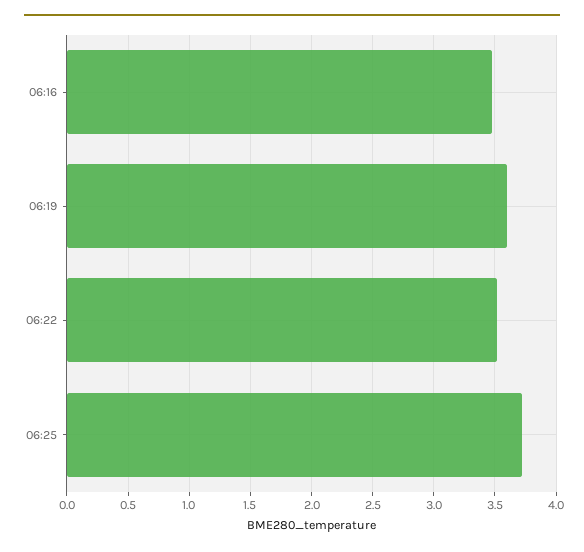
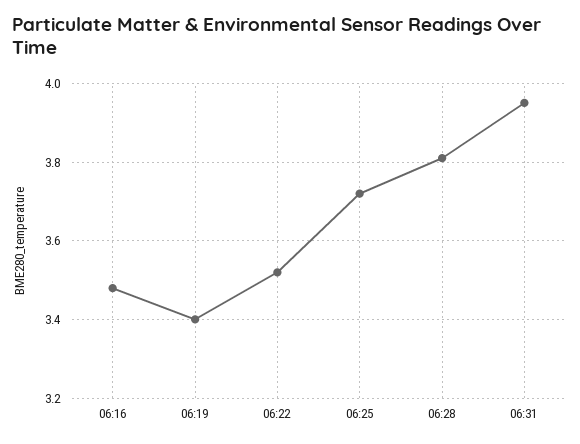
06:19: 3.6 -> 3.4
06:28: none -> 3.8
06:31: none -> 3.95

